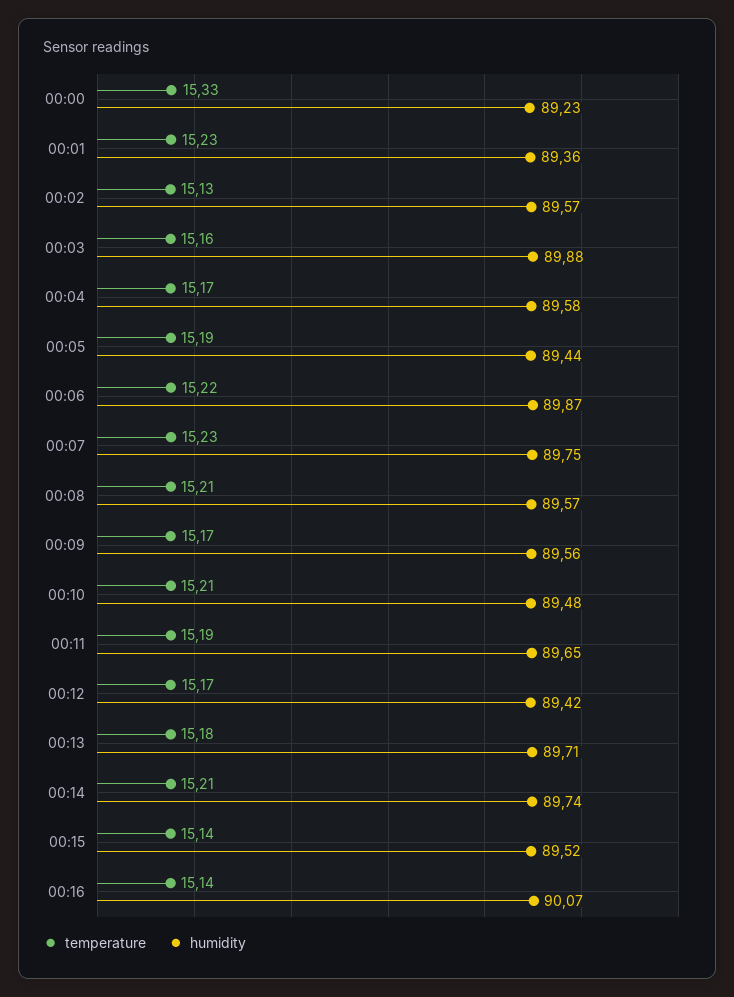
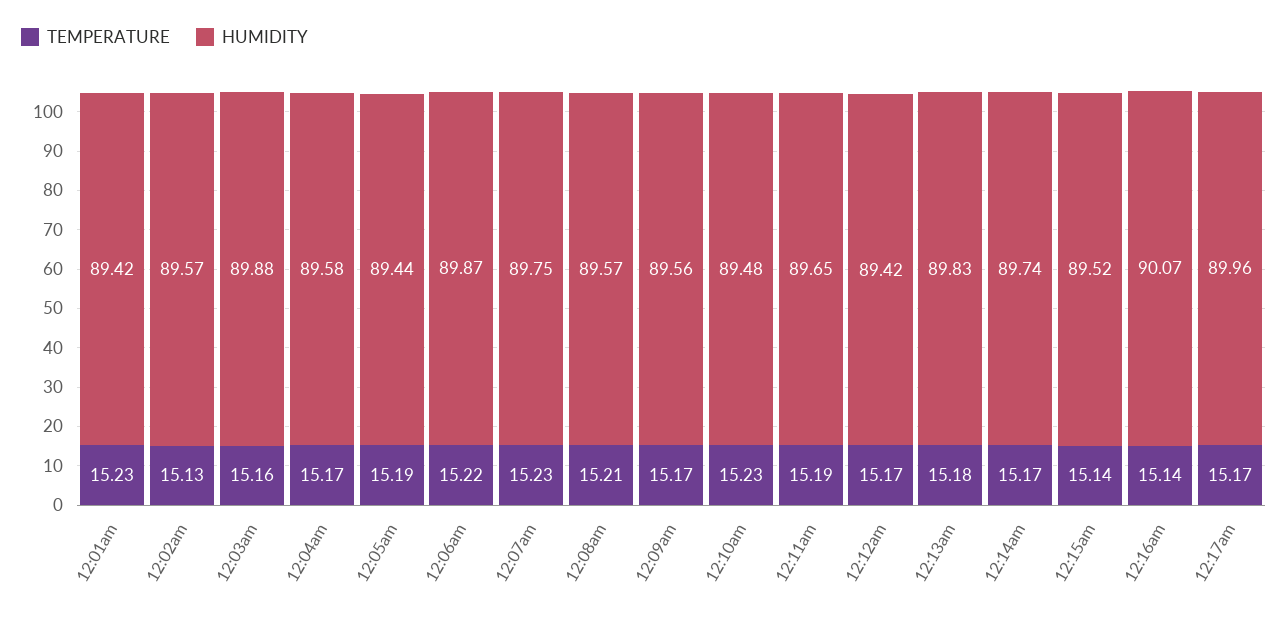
temperature, 00:00: 15.33 -> none
humidity, 00:00: 89.23 -> none
humidity, 00:01: 89.36 -> 89.42
temperature, 00:10: 15.21 -> 15.23
humidity, 00:13: 89.71 -> 89.83
temperature, 00:14: 15.21 -> 15.17
temperature, 12:17am: none -> 15.17
humidity, 12:17am: none -> 89.96

